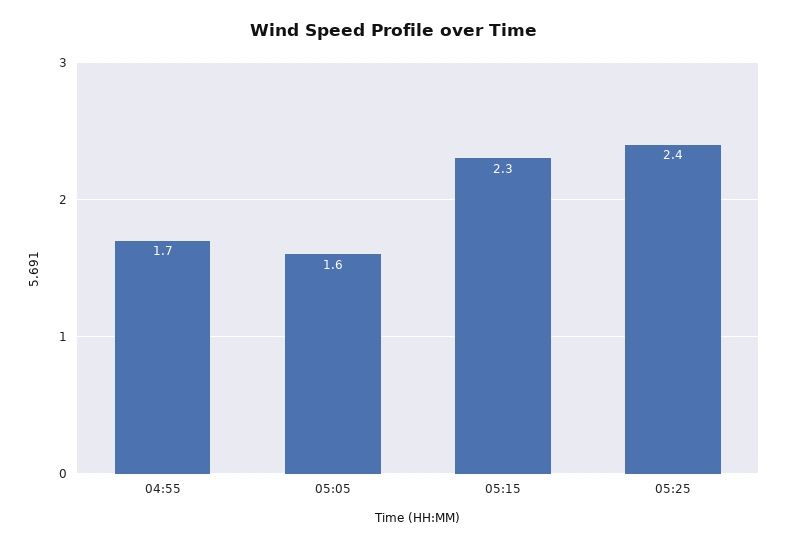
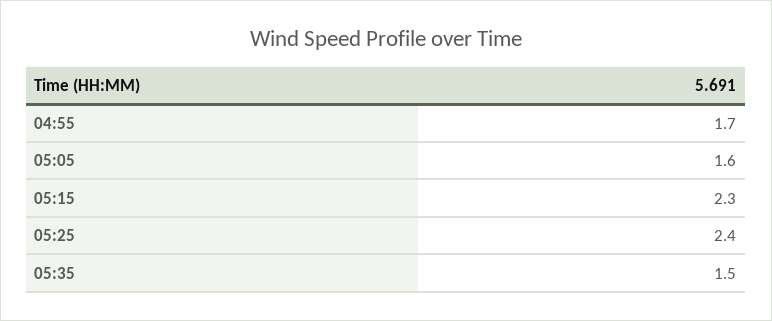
05:35: none -> 1.5

